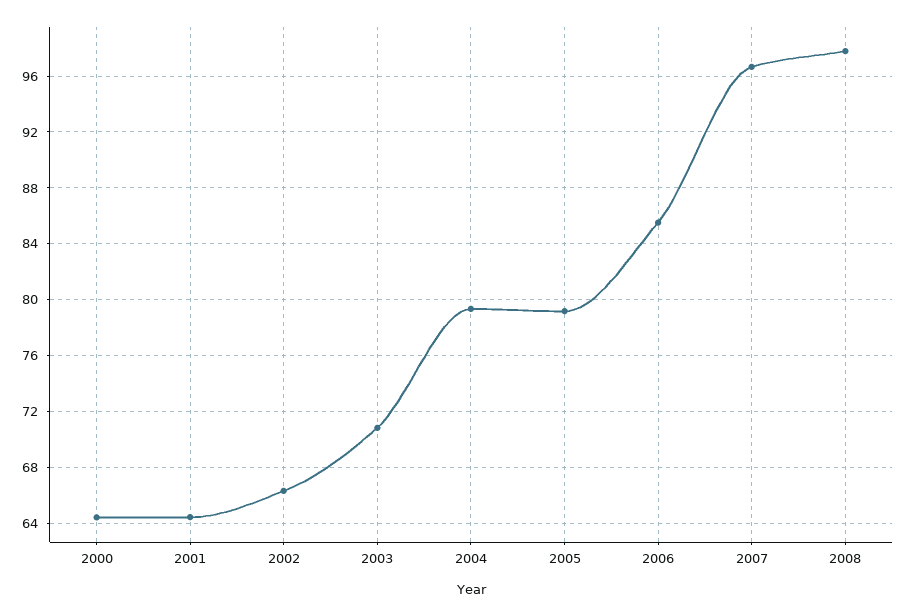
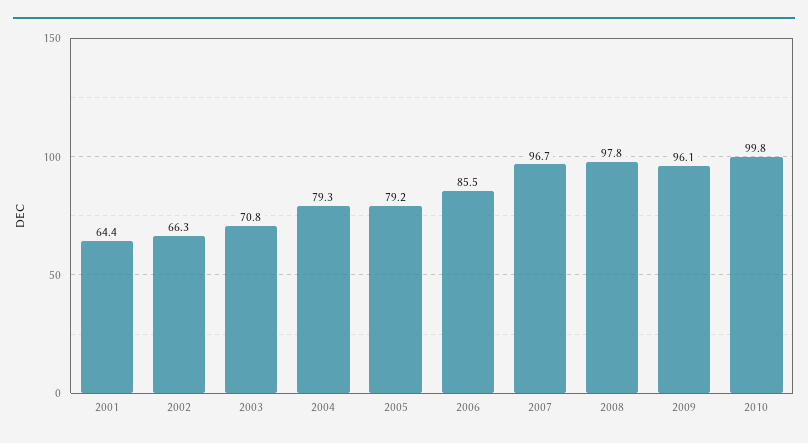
2000: 64.5 -> none
2009: none -> 96.1
2010: none -> 99.8

